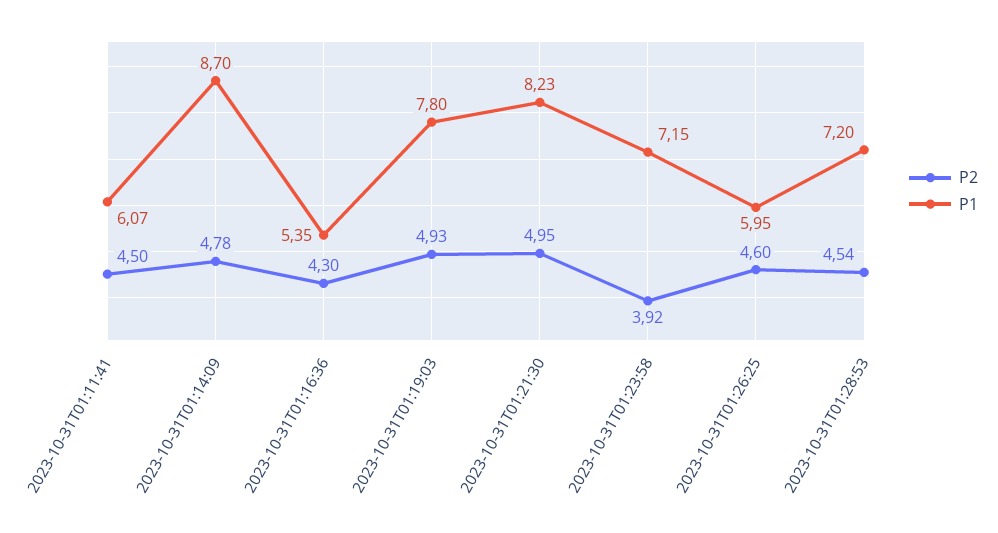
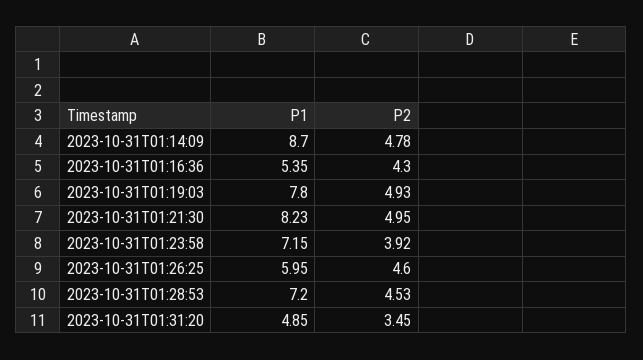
P2, 2023-10-31T01:11:41: 4.5 -> none
P1, 2023-10-31T01:11:41: 6.07 -> none
P2, 2023-10-31T01:28:53: 4.54 -> 4.53
P1, 2023-10-31T01:31:20: none -> 4.85
P2, 2023-10-31T01:31:20: none -> 3.45

